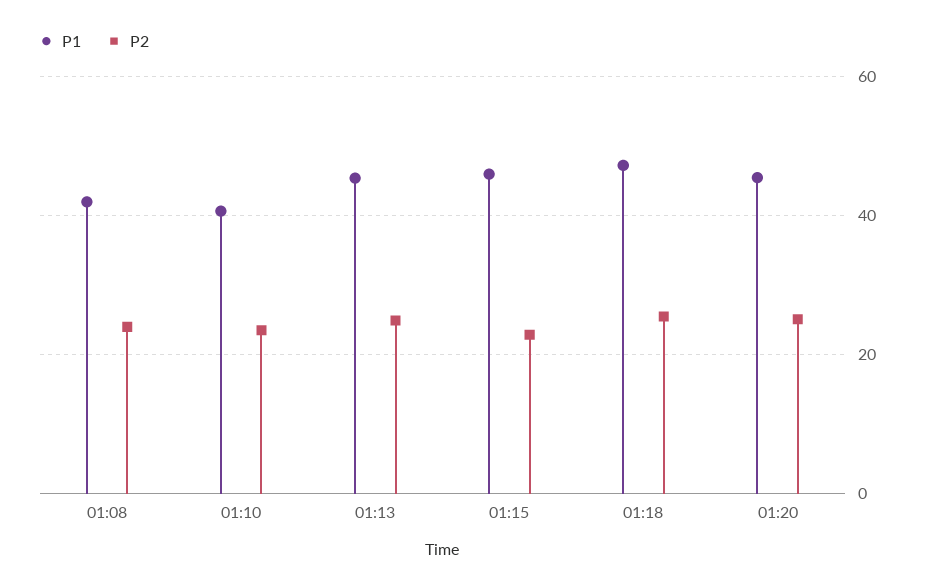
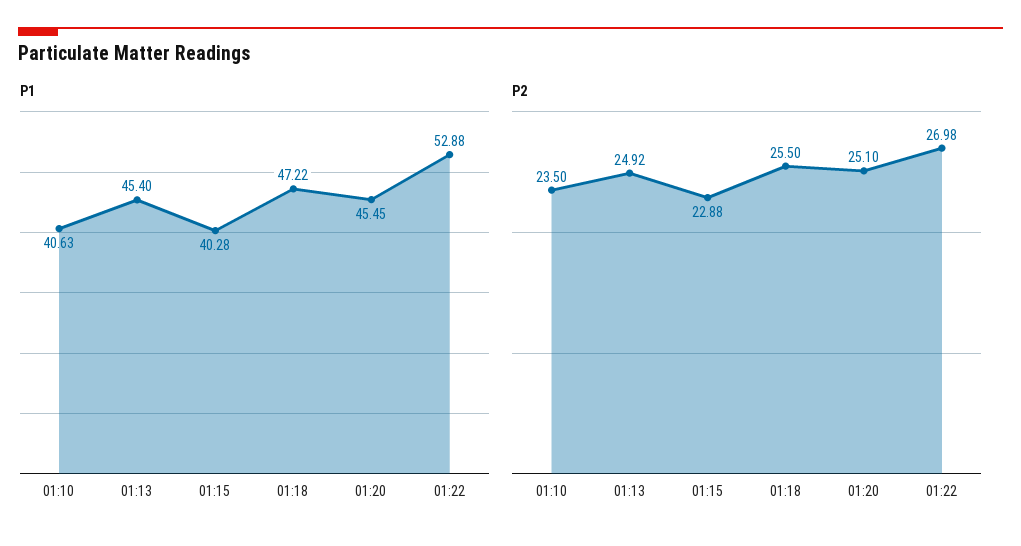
P1, 01:08: 42 -> none
P2, 01:08: 24 -> none
P1, 01:15: 46 -> 40.28
P1, 01:22: none -> 52.88
P2, 01:22: none -> 26.98

